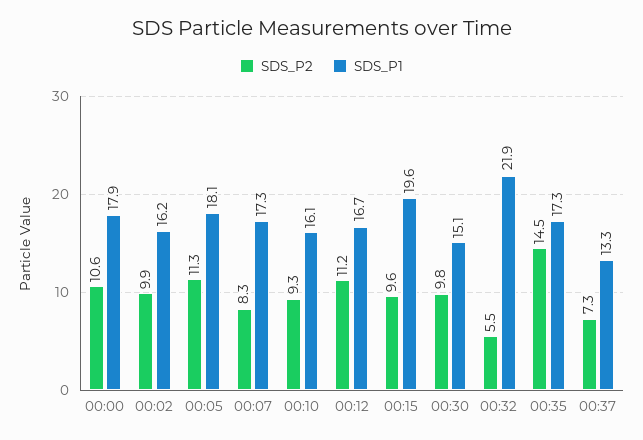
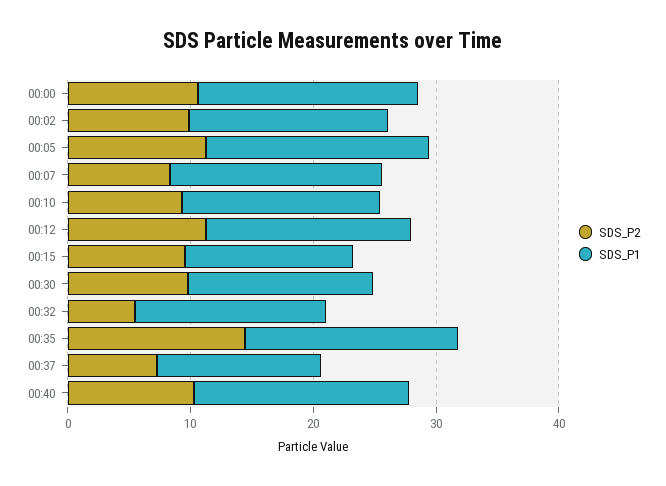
SDS_P1, 00:15: 19.6 -> 14
SDS_P1, 00:32: 21.9 -> 16
SDS_P2, 00:40: none -> 10
SDS_P1, 00:40: none -> 18

